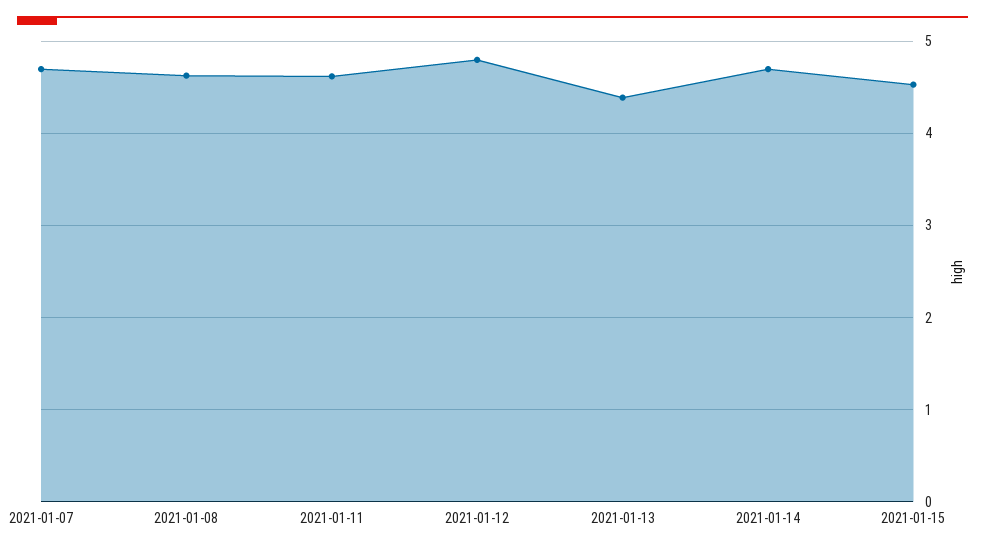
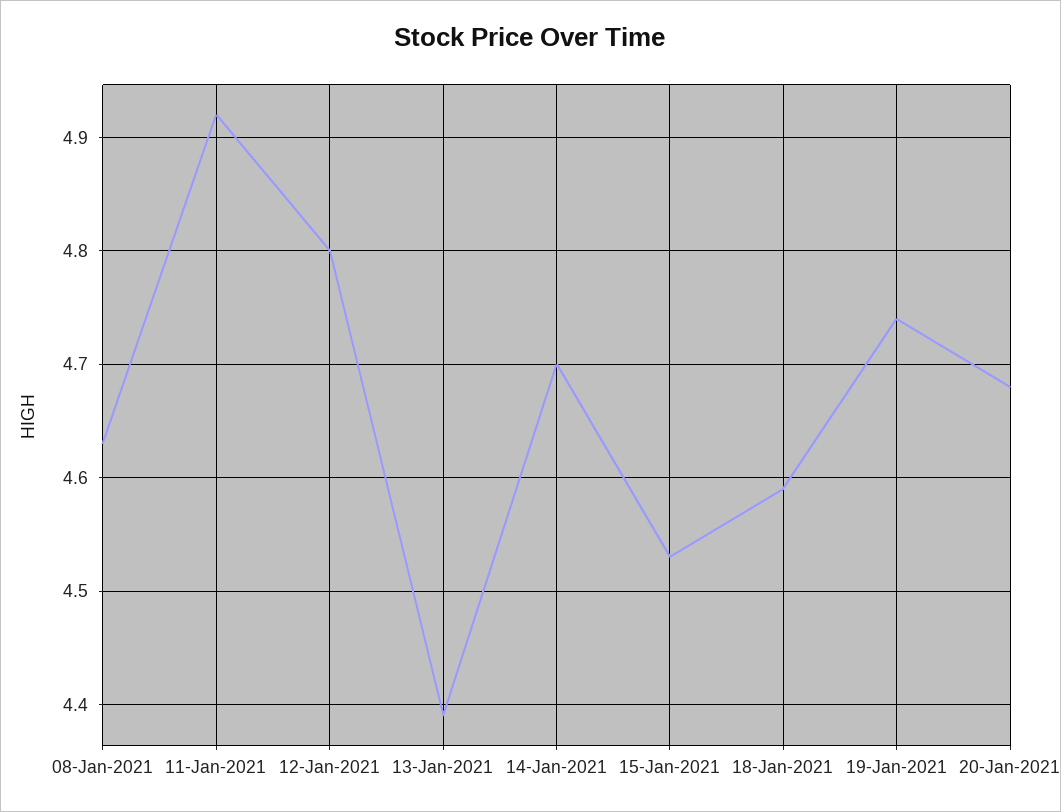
2021-01-07: 4.7 -> none
2021-01-11: 4.6 -> 4.92
18-Jan-2021: none -> 4.59
19-Jan-2021: none -> 4.74
20-Jan-2021: none -> 4.68

